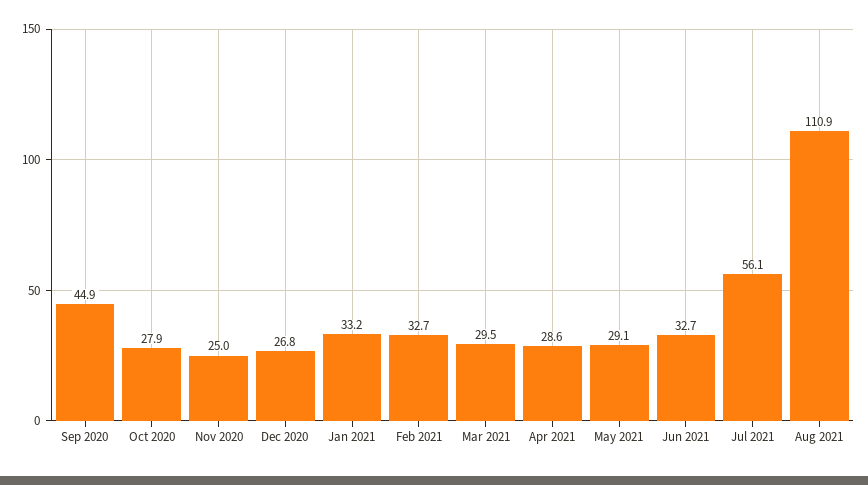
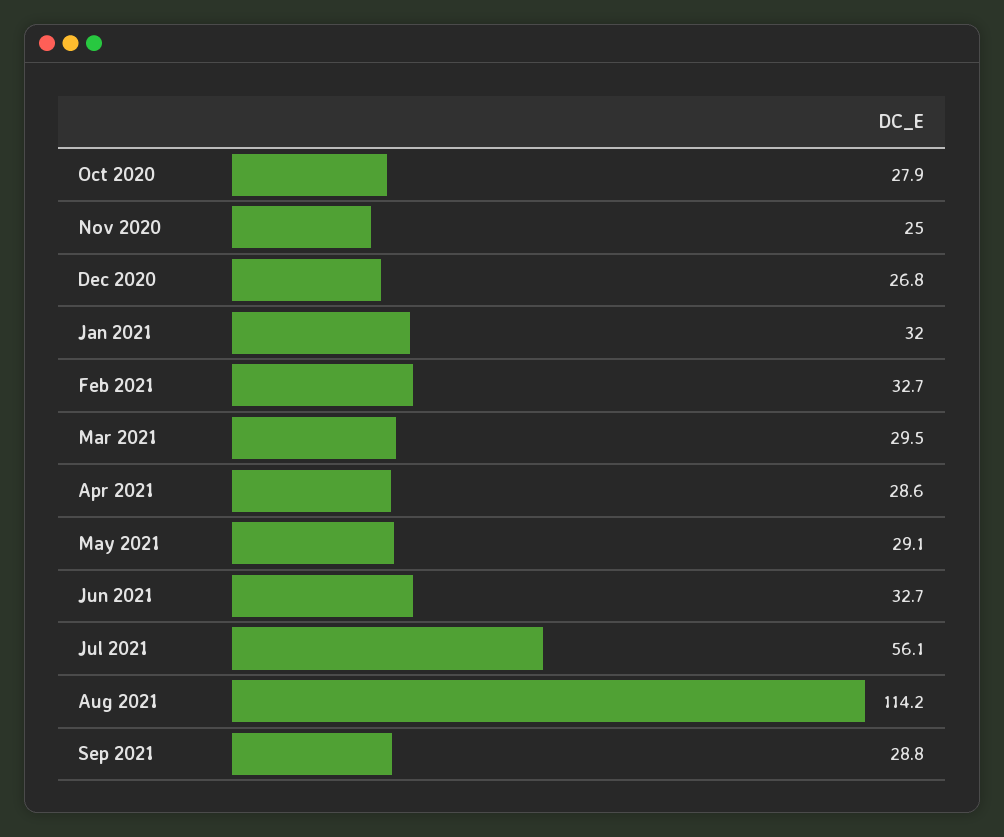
Sep 2020: 44.9 -> none
Jan 2021: 33.2 -> 32
Aug 2021: 110.9 -> 114.2
Sep 2021: none -> 28.8

